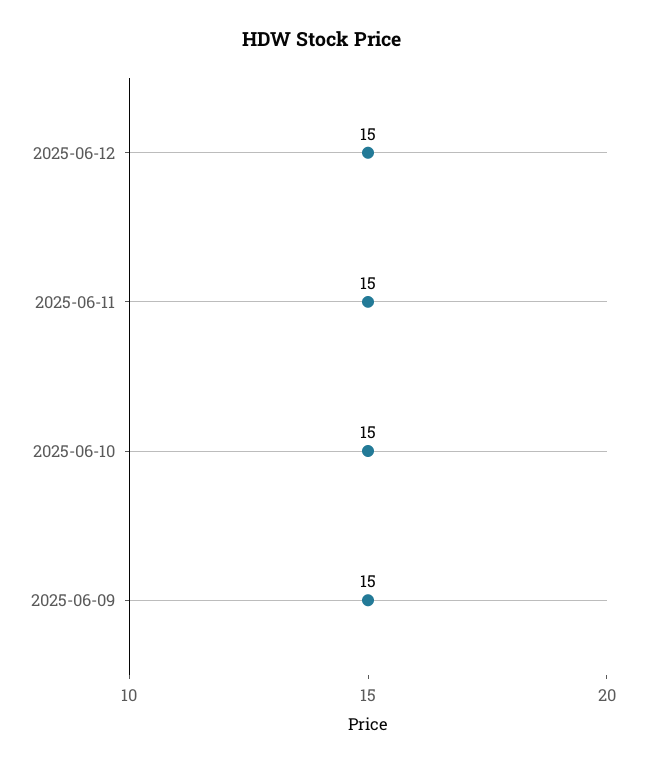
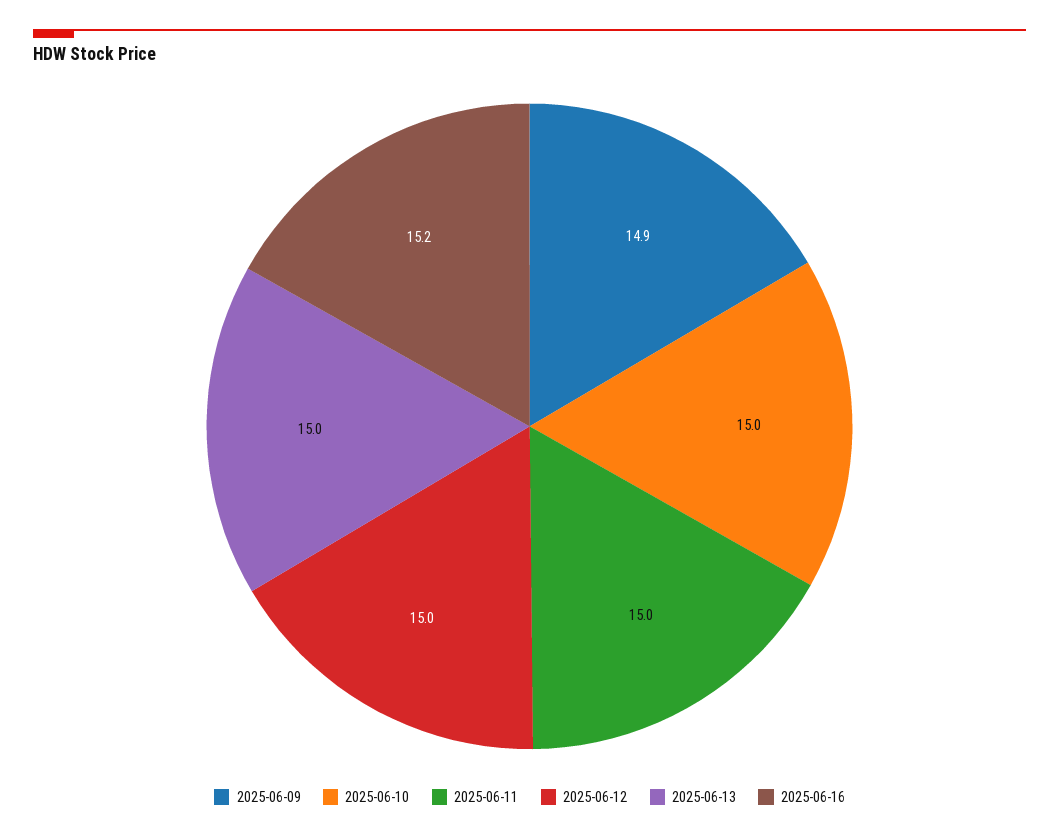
2025-06-09: 15 -> 14.9
2025-06-13: none -> 15
2025-06-16: none -> 15.2

